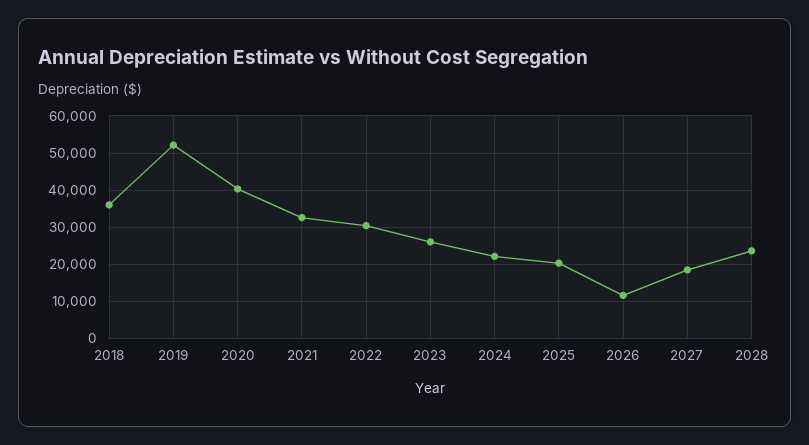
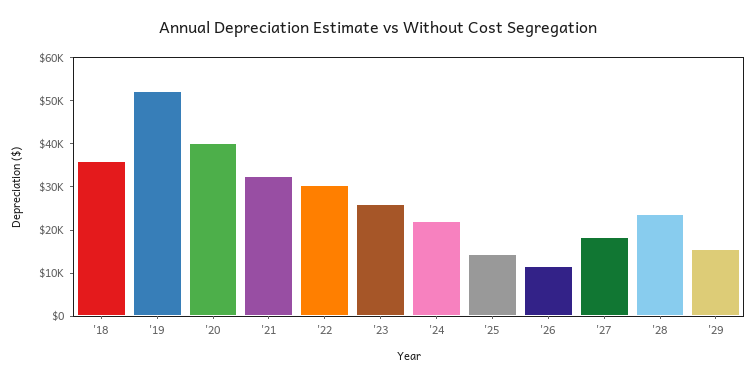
2025: 20000 -> 14000
'29: none -> 16000

